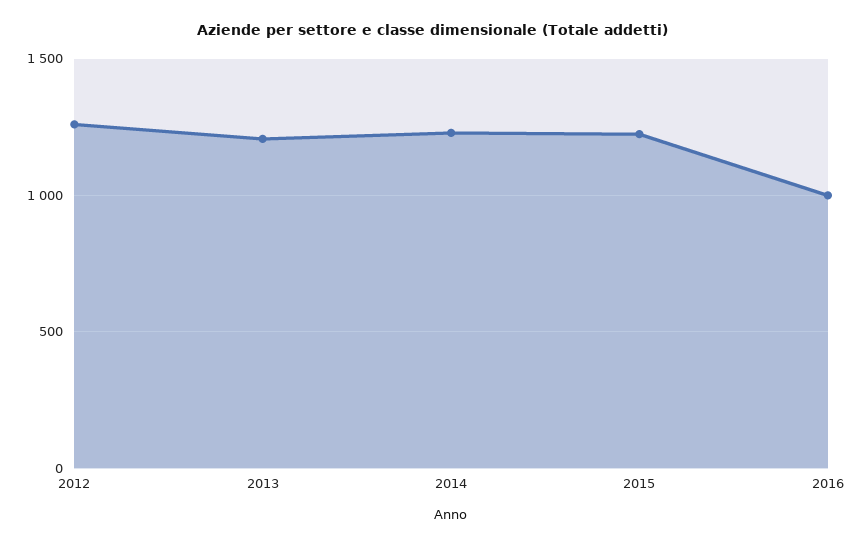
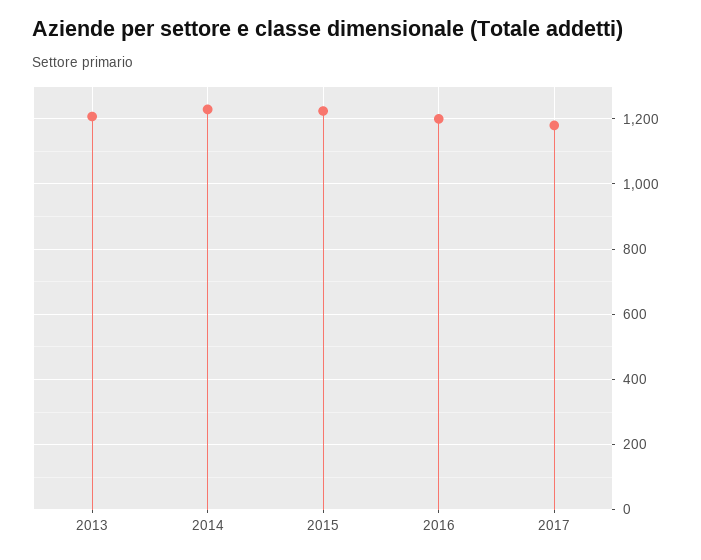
2012: 1250 -> none
2016: 1000 -> 1200
2017: none -> 1180

